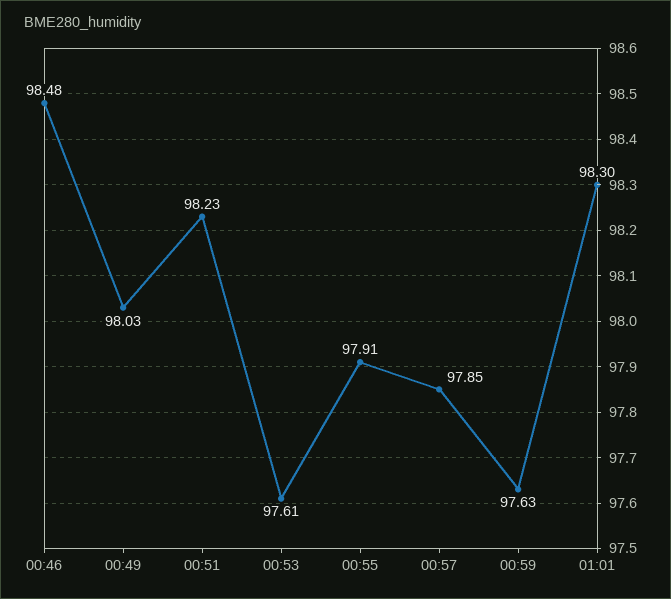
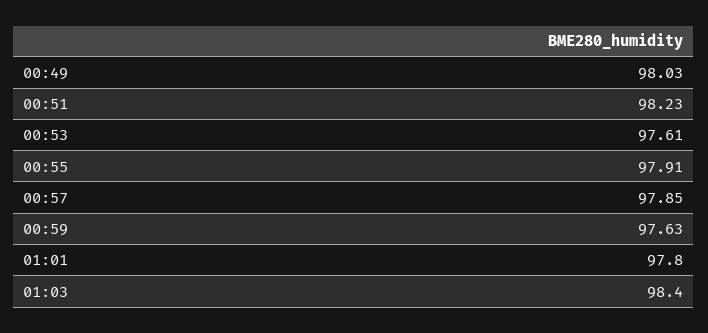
00:46: 98.48 -> none
01:01: 98.3 -> 97.8
01:03: none -> 98.4

